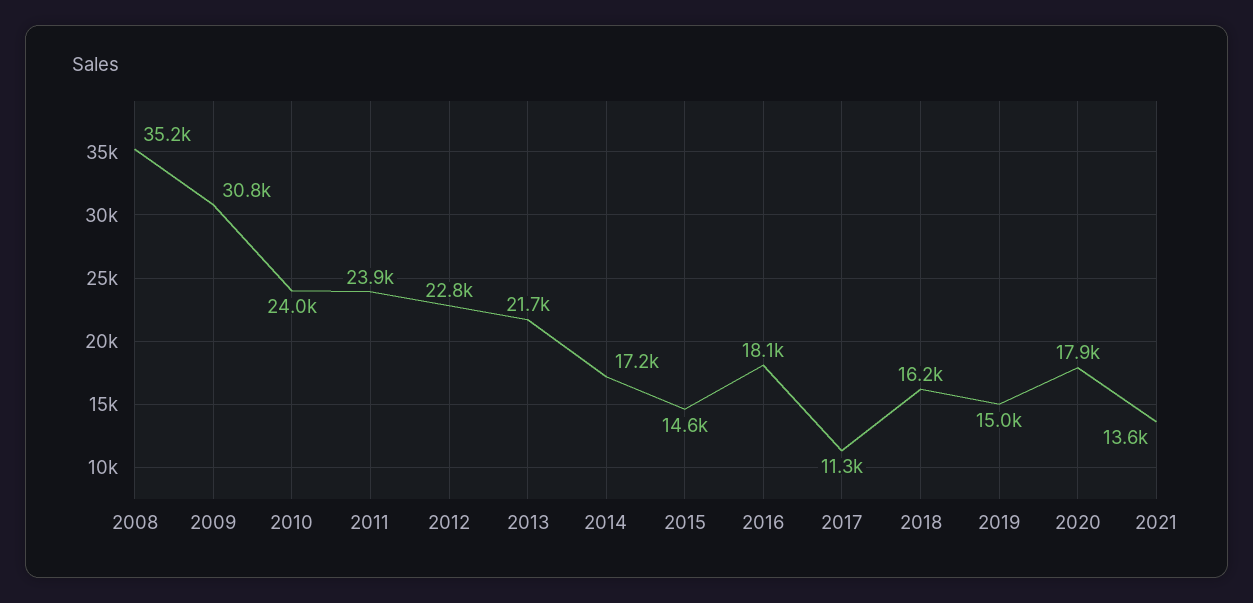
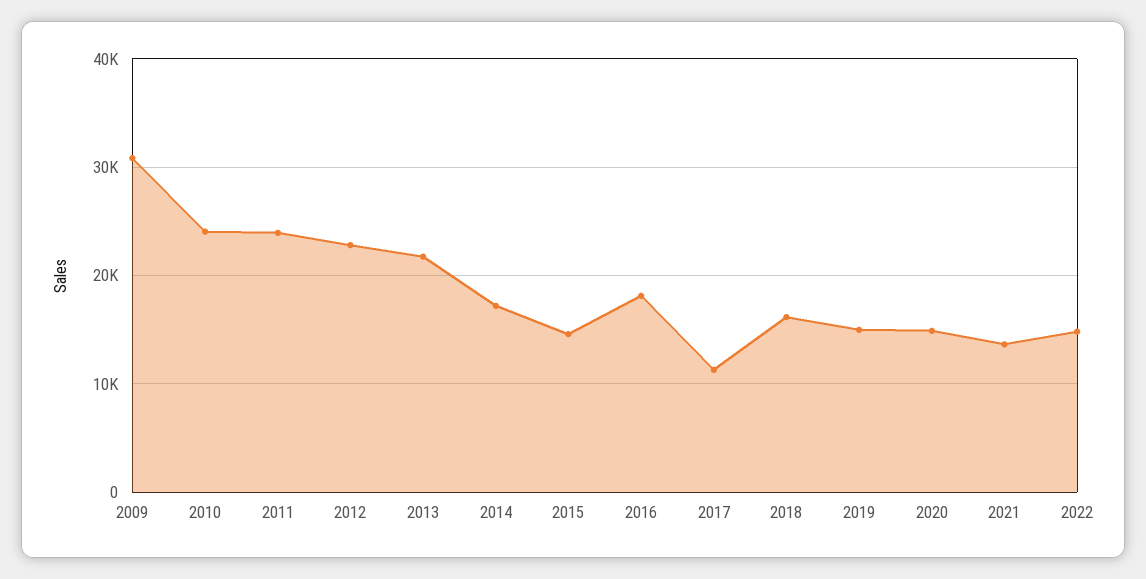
2008: 35200 -> none
2020: 17900 -> 15000
2022: none -> 15000

